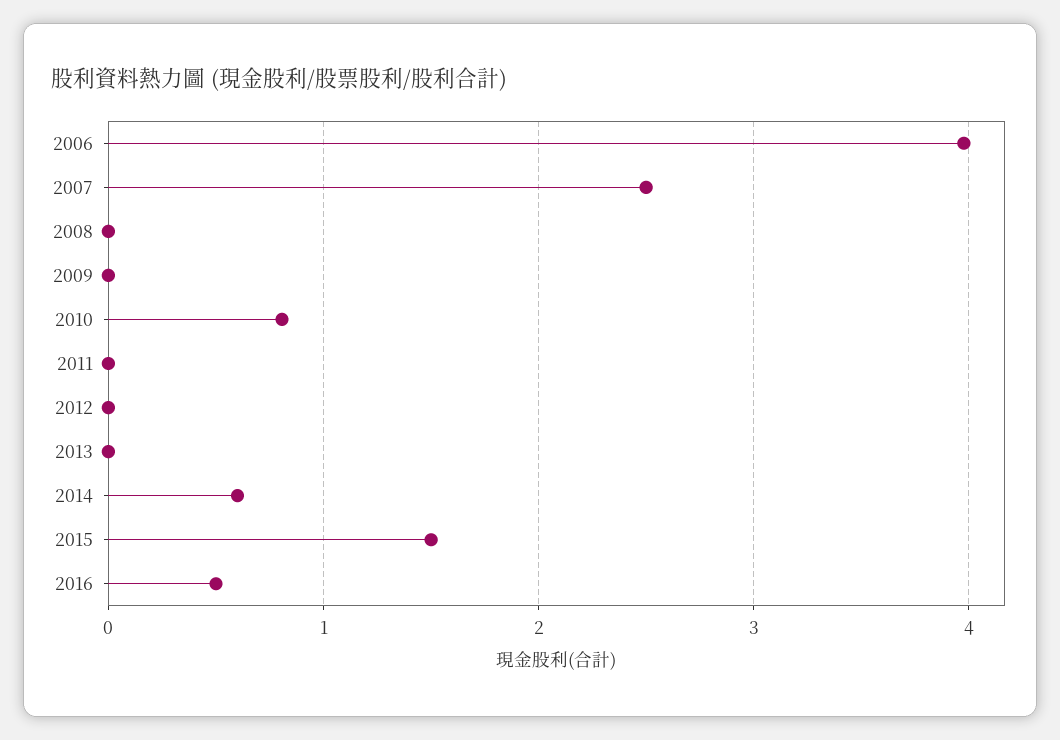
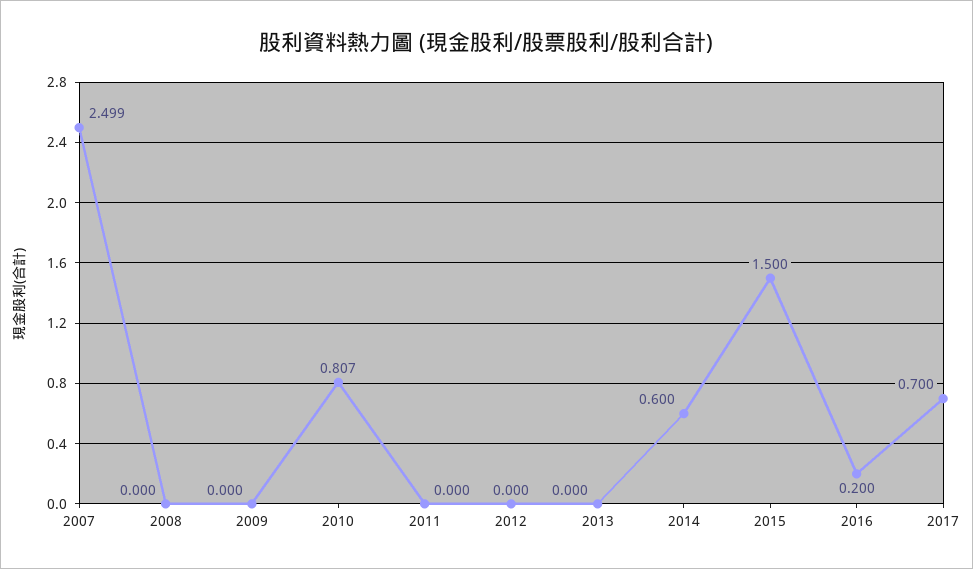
2006: 4 -> none
2016: 0.5 -> 0.2
2017: none -> 0.7

